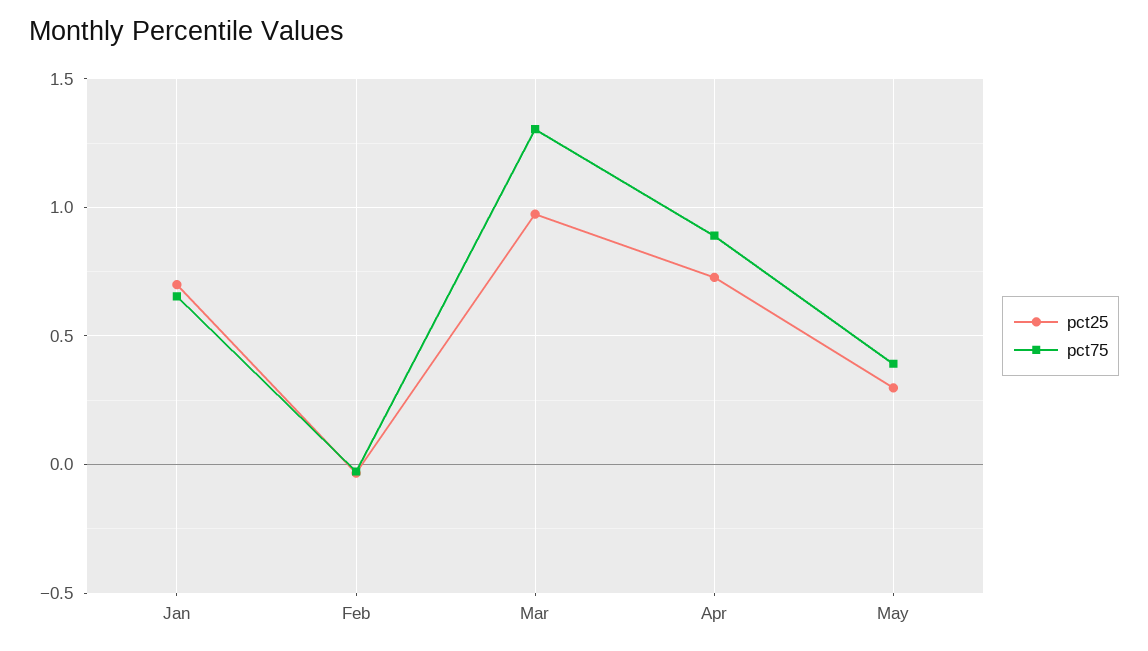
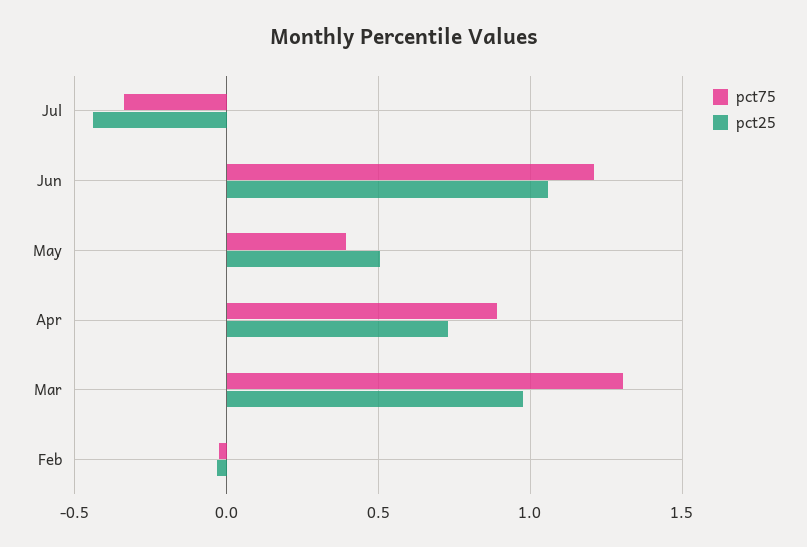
pct25, Jan: 0.7 -> none
pct75, Jan: 0.65 -> none
pct25, May: 0.3 -> 0.5
pct75, Jul: none -> -0.35
pct25, Jul: none -> -0.45
pct75, Jun: none -> 1.2
pct25, Jun: none -> 1.05

